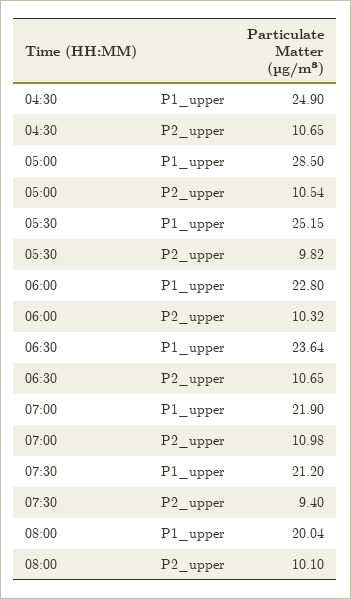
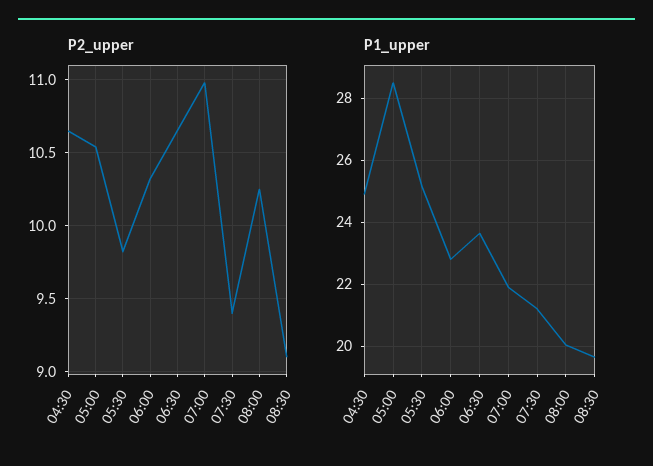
P2_upper, 08:00: 10.1 -> 10.25
P2_upper, 08:30: none -> 9.1
P1_upper, 08:30: none -> 19.6

